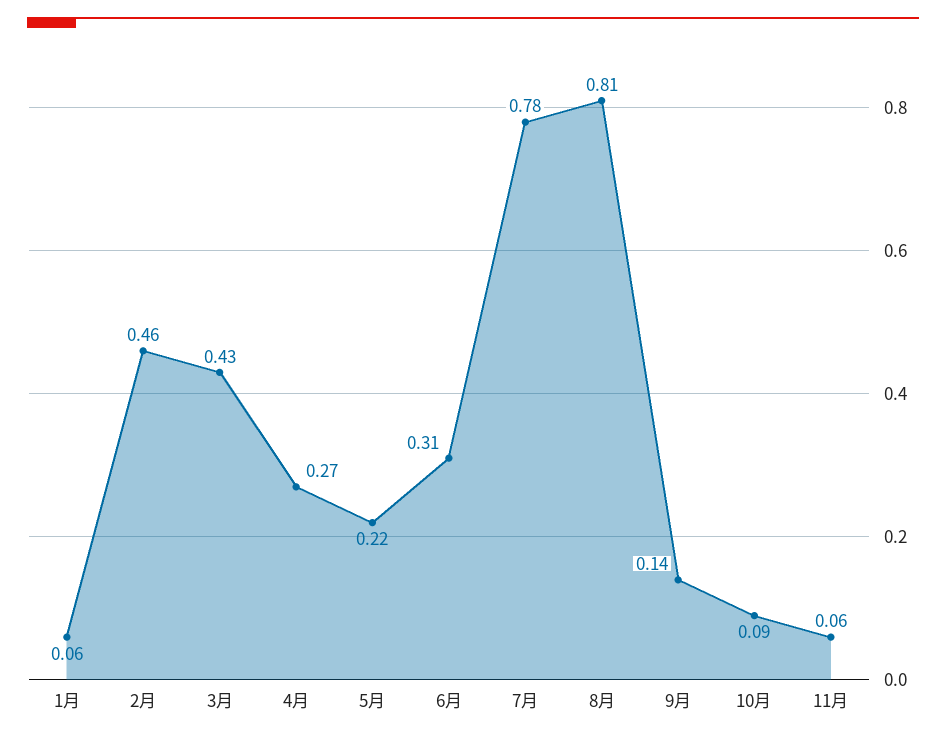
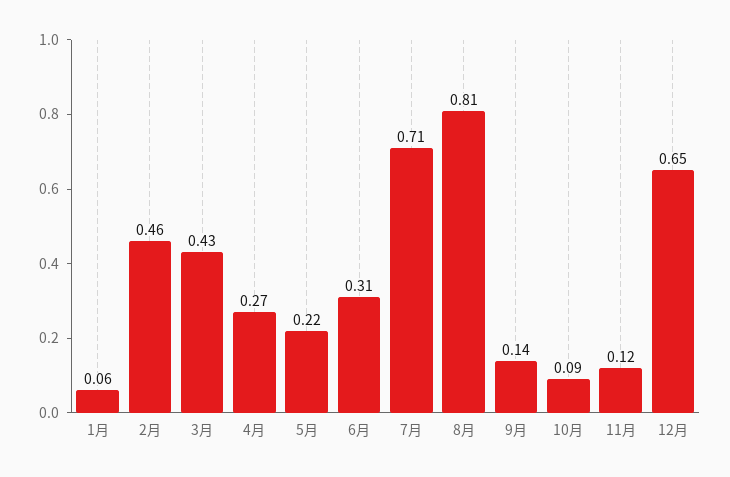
7月: 0.78 -> 0.71
11月: 0.06 -> 0.12
12月: none -> 0.65

